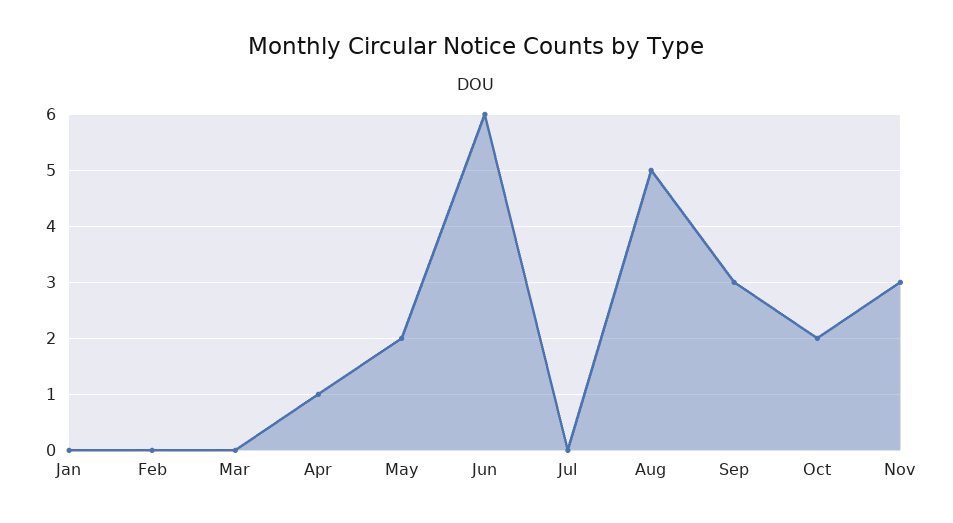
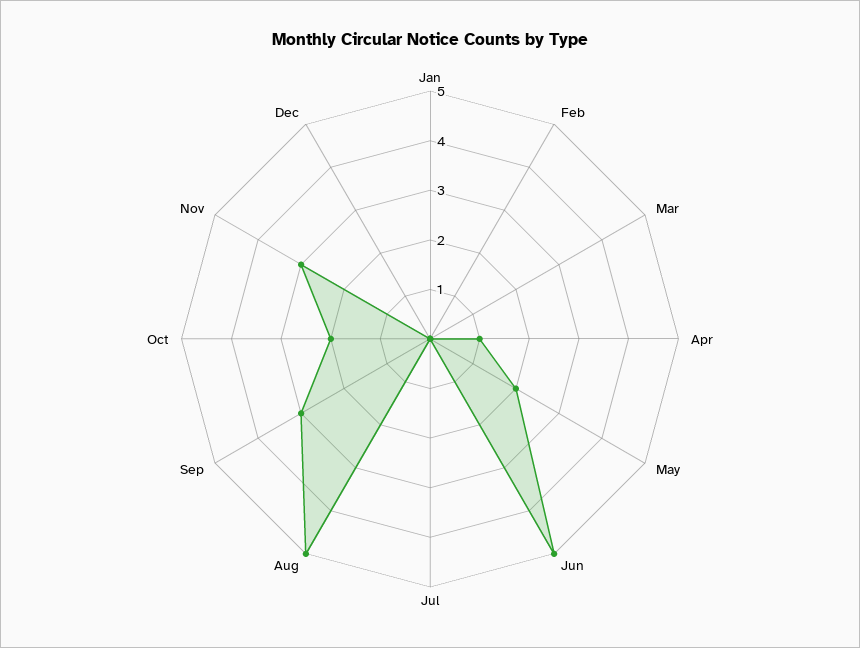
Jun: 6 -> 5
Dec: none -> 0

